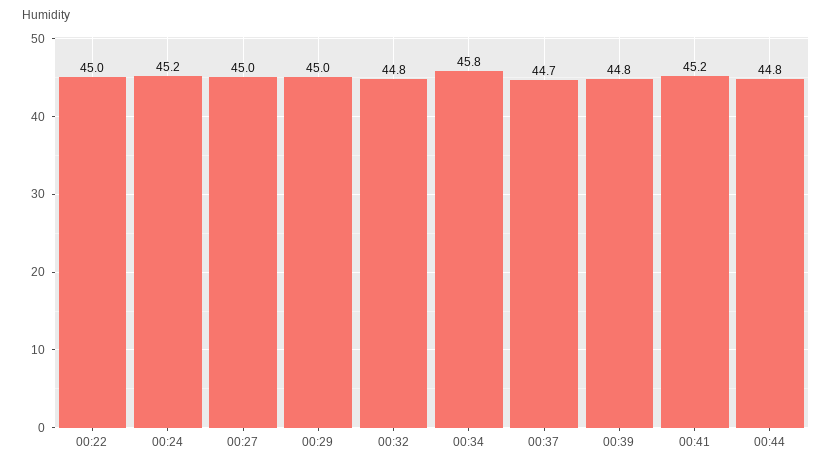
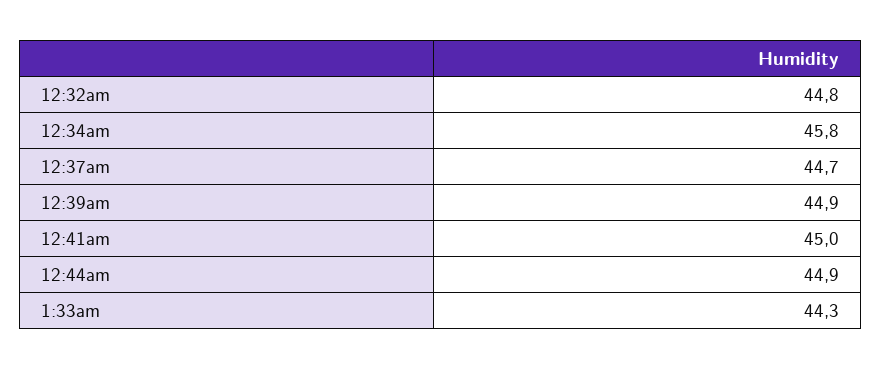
00:22: 45 -> none
00:24: 45.2 -> none
00:27: 45 -> none
00:29: 45 -> none
00:39: 44.8 -> 44.9
00:41: 45.2 -> 45
00:44: 44.8 -> 44.9
1:33am: none -> 44.3

